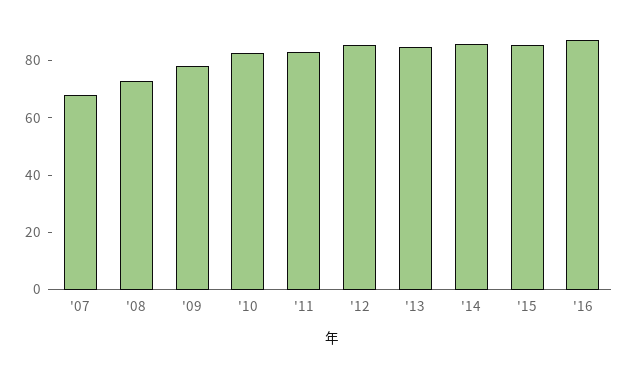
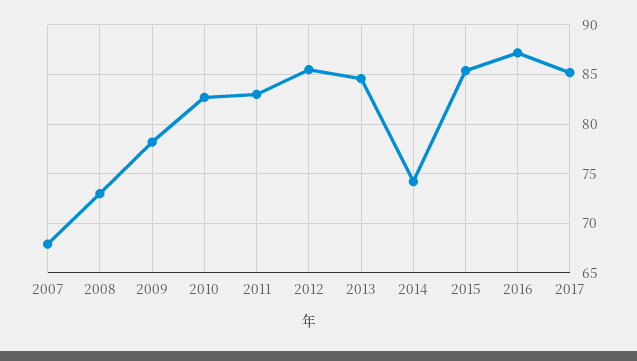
'14: 85 -> 74
2017: none -> 85

